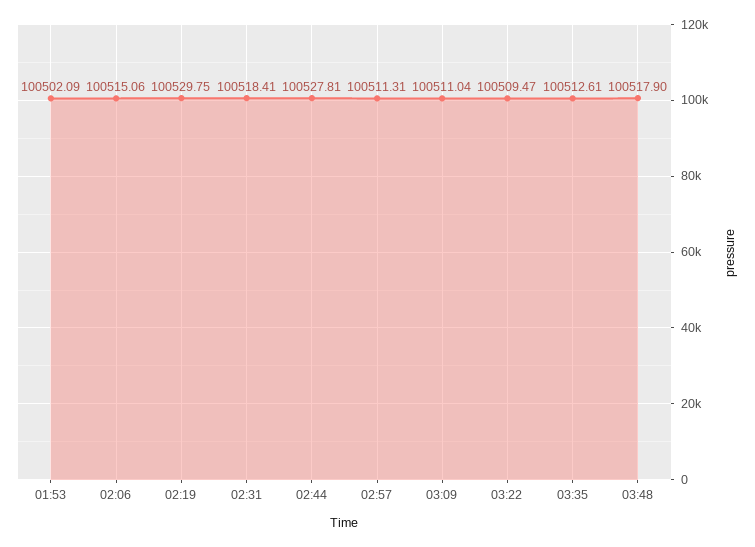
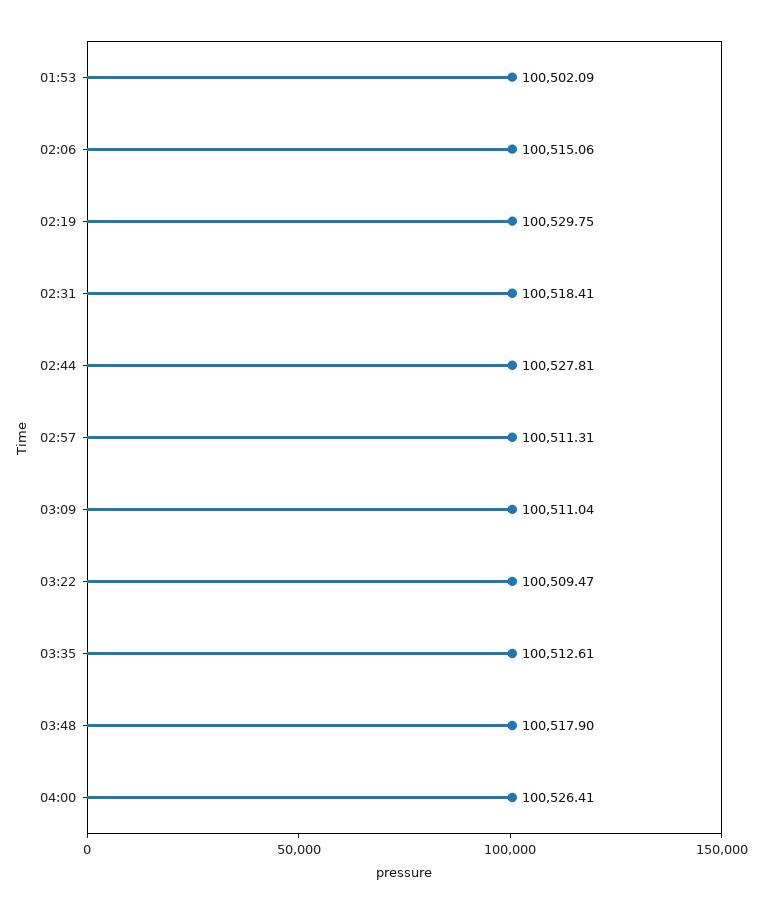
04:00: none -> 100526.41

